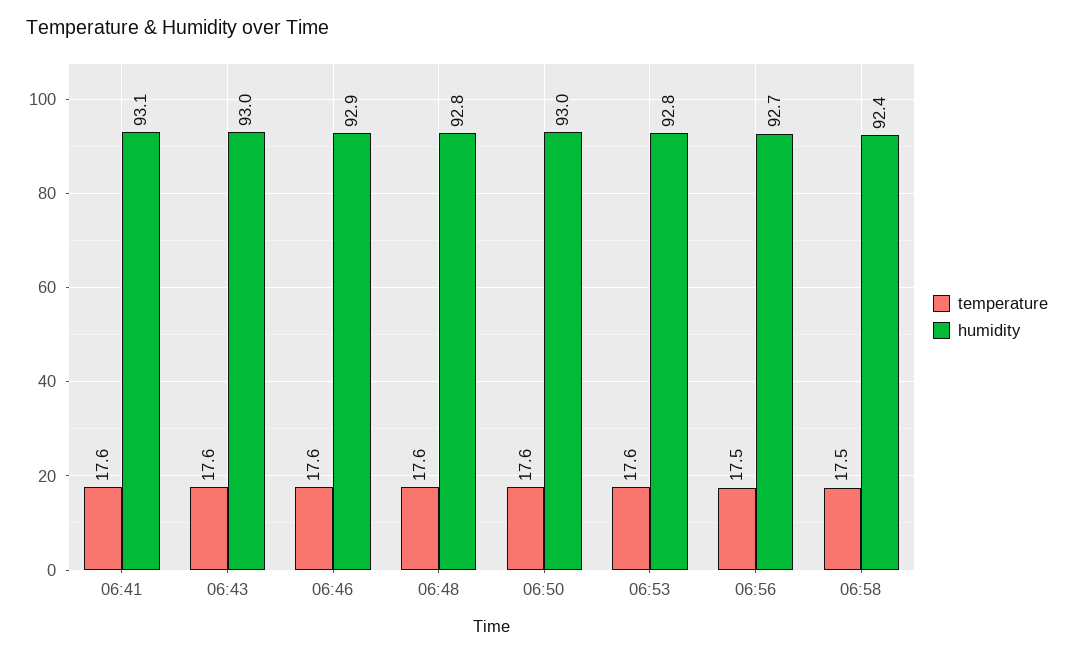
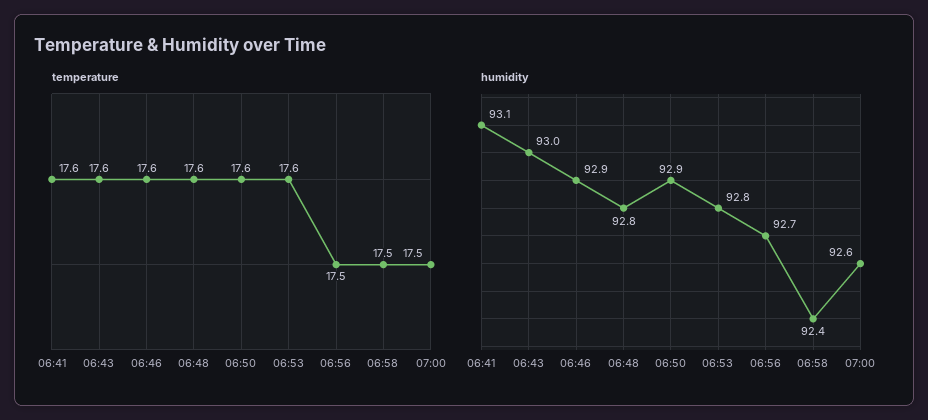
humidity, 06:50: 93 -> 92.9
temperature, 07:00: none -> 17.5
humidity, 07:00: none -> 92.6

